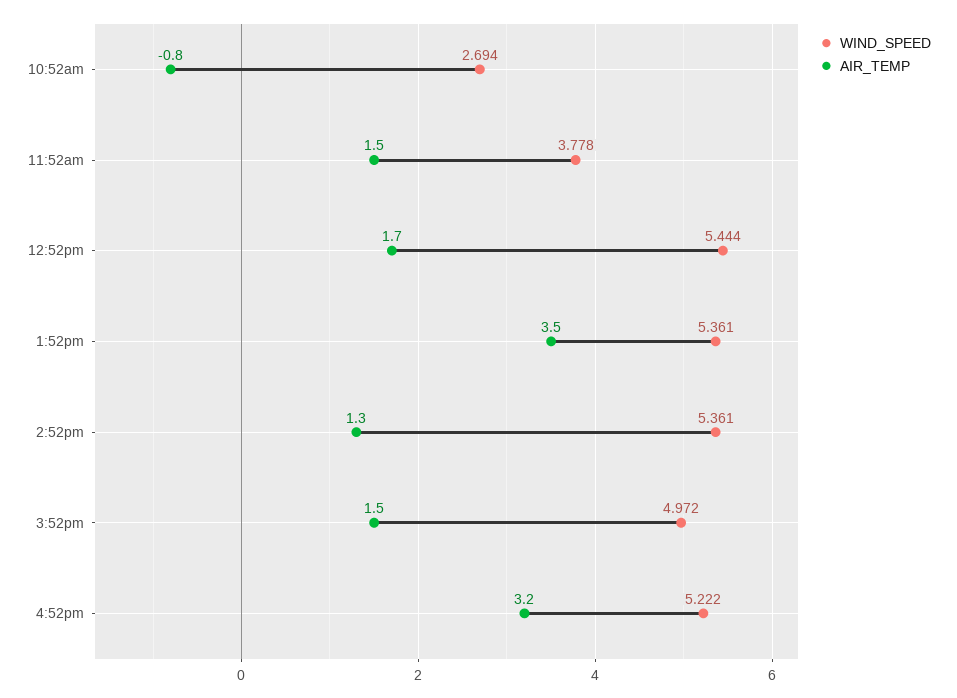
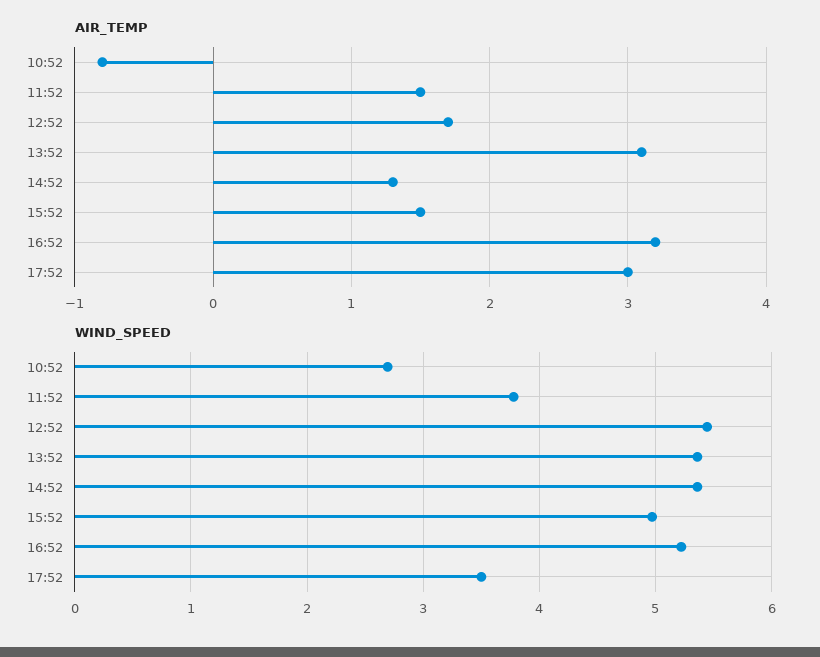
AIR_TEMP, 1:52pm: 3.5 -> 3.1
AIR_TEMP, 17:52: none -> 3
WIND_SPEED, 17:52: none -> 3.5

